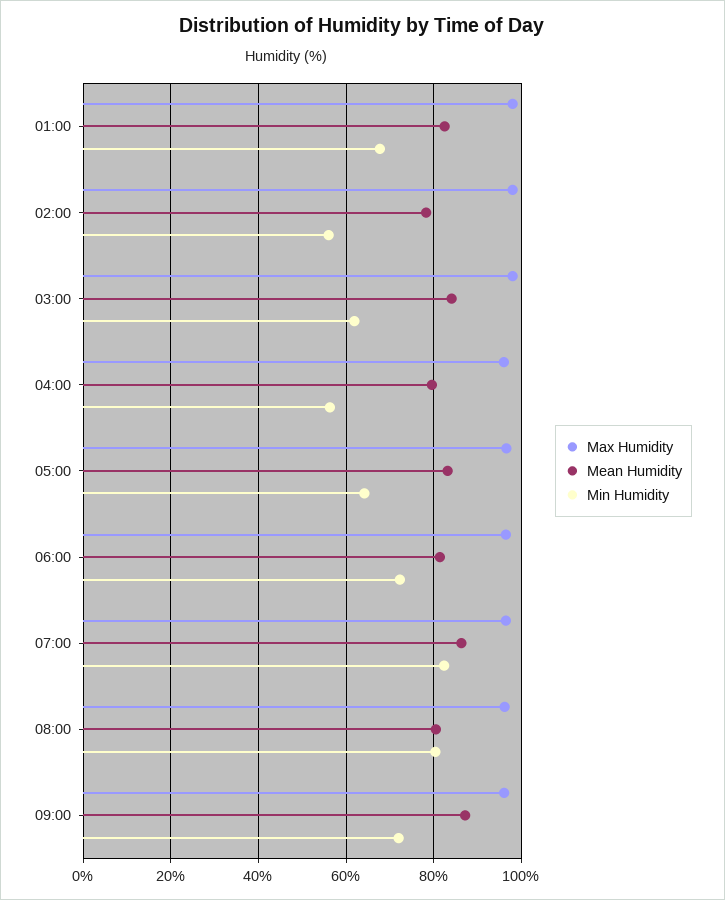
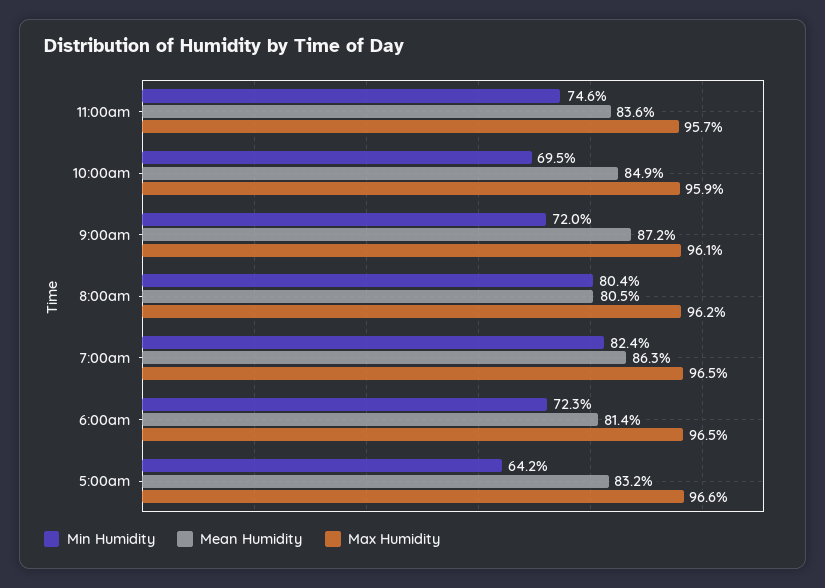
Max Humidity, 01:00: 98 -> none
Mean Humidity, 01:00: 82 -> none
Min Humidity, 01:00: 68 -> none
Max Humidity, 02:00: 98 -> none
Mean Humidity, 02:00: 78 -> none
Min Humidity, 02:00: 56 -> none
Max Humidity, 03:00: 98 -> none
Mean Humidity, 03:00: 84 -> none
Min Humidity, 03:00: 62 -> none
Max Humidity, 04:00: 96 -> none
Mean Humidity, 04:00: 80 -> none
Min Humidity, 04:00: 56 -> none
Min Humidity, 11:00am: none -> 74.6
Mean Humidity, 11:00am: none -> 83.6
Max Humidity, 11:00am: none -> 95.7
Min Humidity, 10:00am: none -> 69.5
Mean Humidity, 10:00am: none -> 84.9
Max Humidity, 10:00am: none -> 95.9

